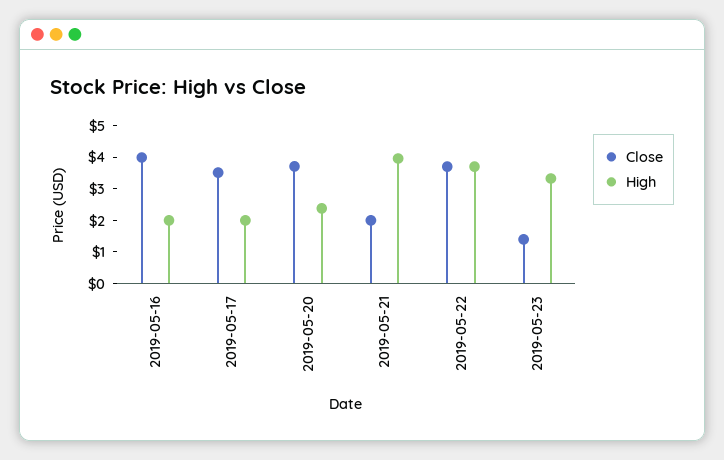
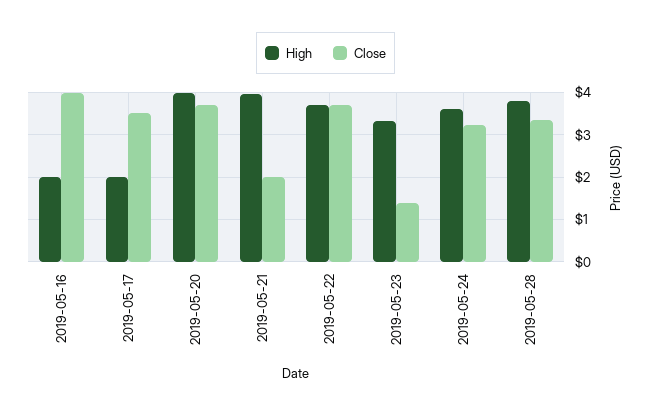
High, 2019-05-20: 2.5 -> 4
High, 2019-05-24: none -> 3.6
Close, 2019-05-24: none -> 3.2
High, 2019-05-28: none -> 3.8
Close, 2019-05-28: none -> 3.4

